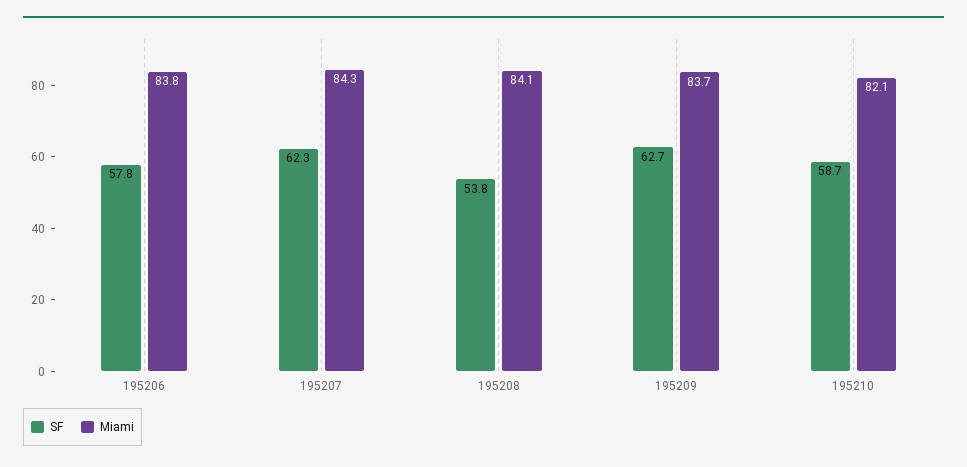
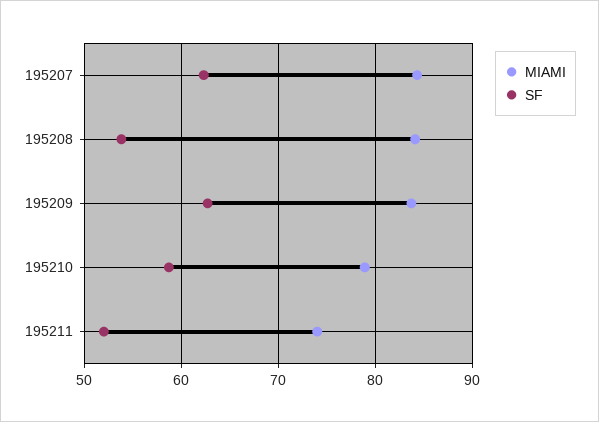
SF, 195206: 57.8 -> none
Miami, 195206: 83.8 -> none
Miami, 195210: 82.1 -> 79
Miami, 195211: none -> 74
SF, 195211: none -> 52

